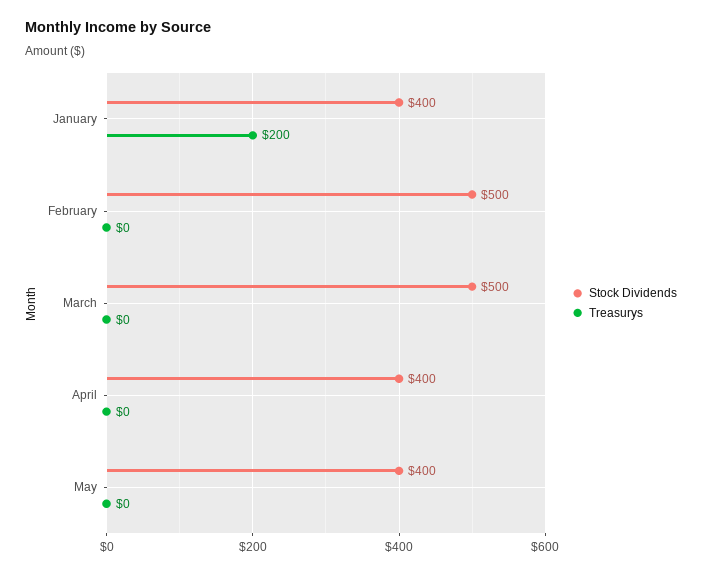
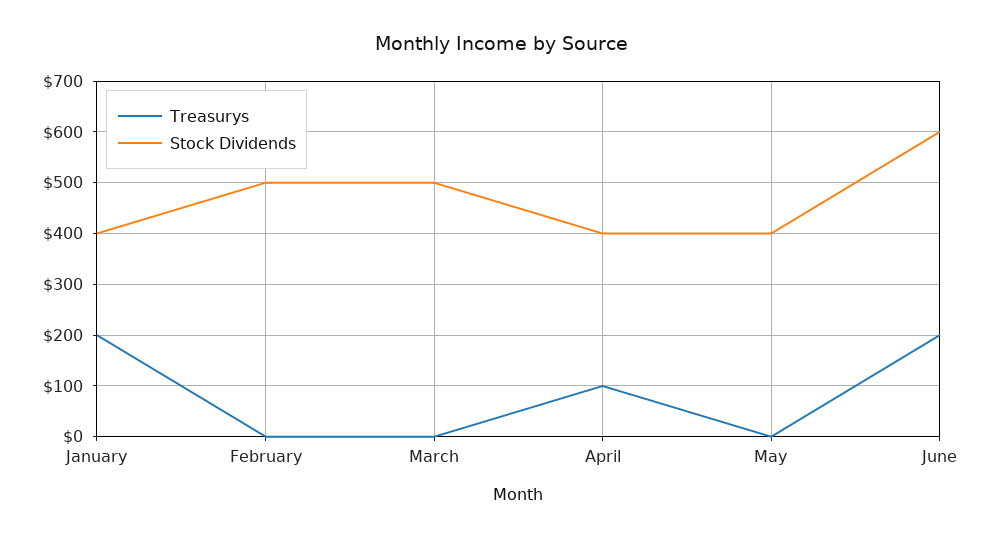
Treasurys, April: 0 -> 100
Treasurys, June: none -> 200
Stock Dividends, June: none -> 600

